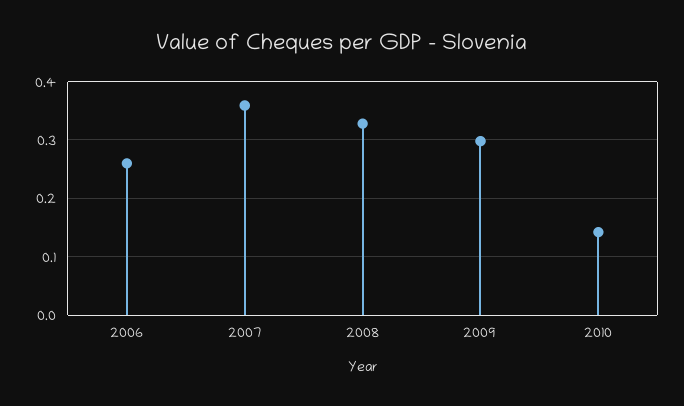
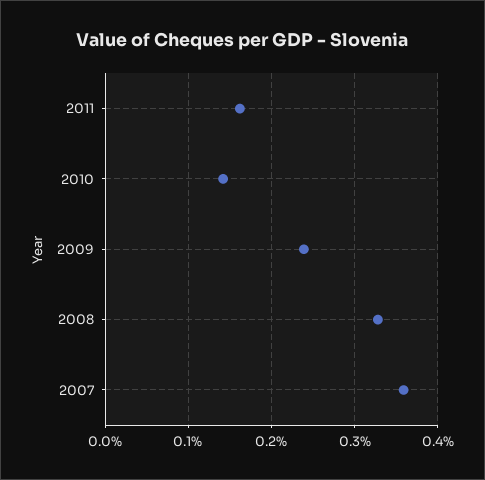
2006: 0.26 -> none
2009: 0.3 -> 0.24
2011: none -> 0.16

